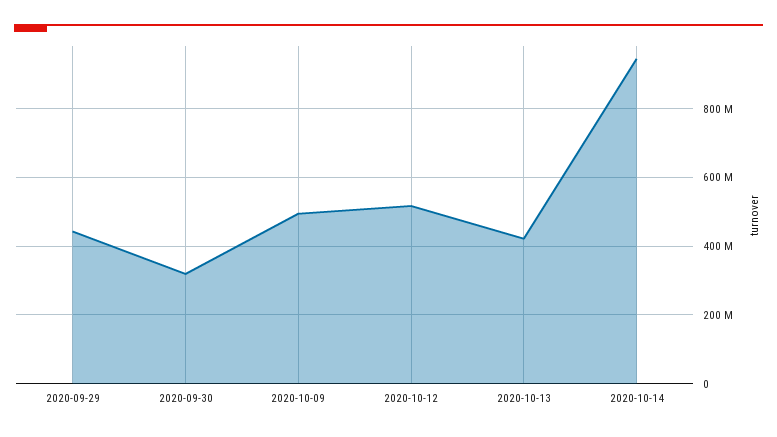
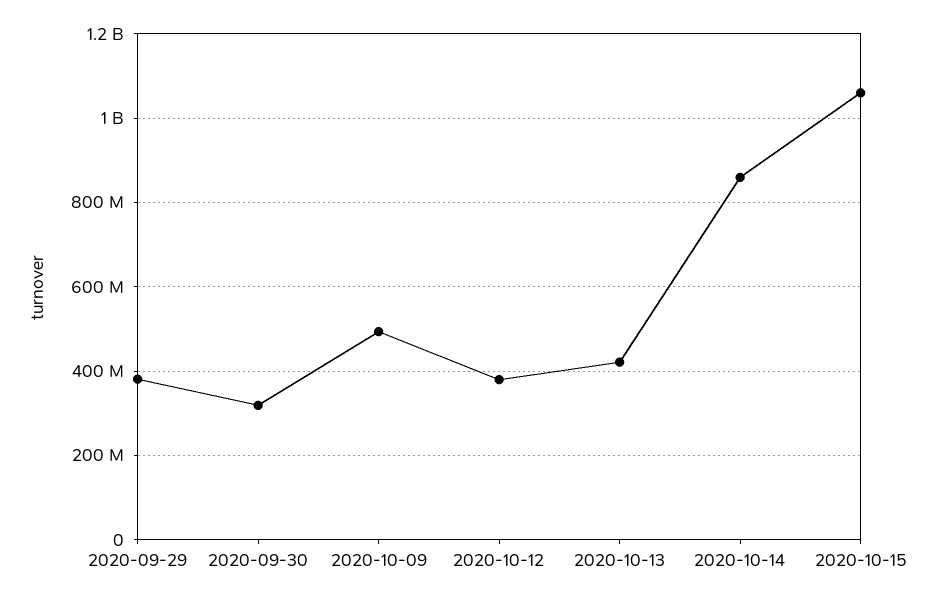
2020-09-29: 440000000 -> 380000000
2020-10-12: 520000000 -> 380000000
2020-10-14: 940000000 -> 860000000
2020-10-15: none -> 1060000000

